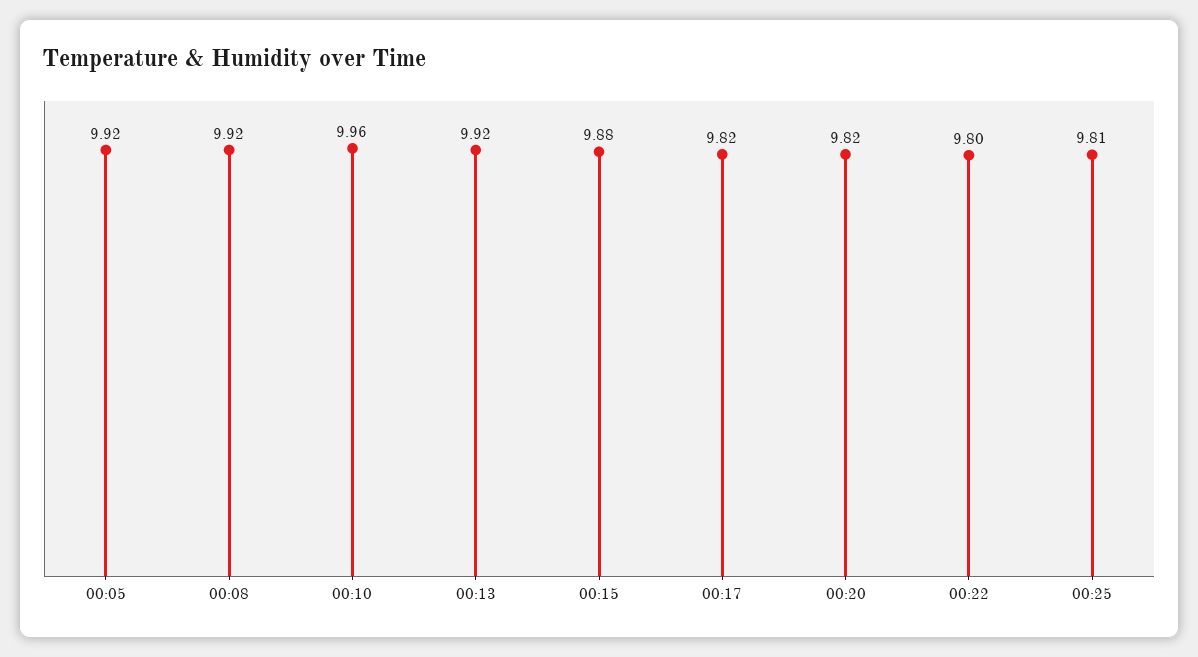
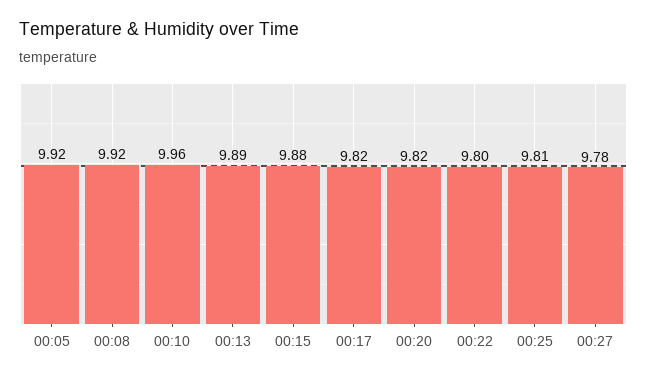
00:13: 9.92 -> 9.89
00:27: none -> 9.78

